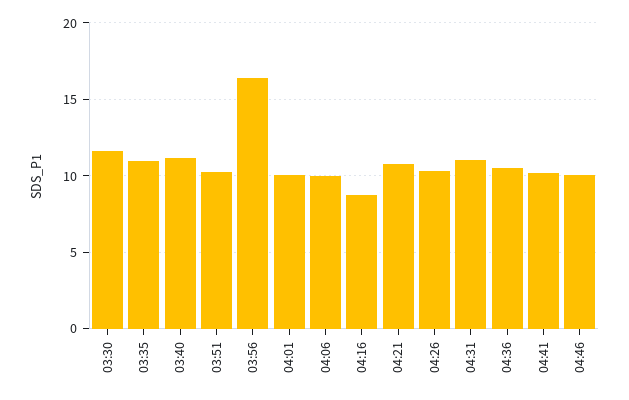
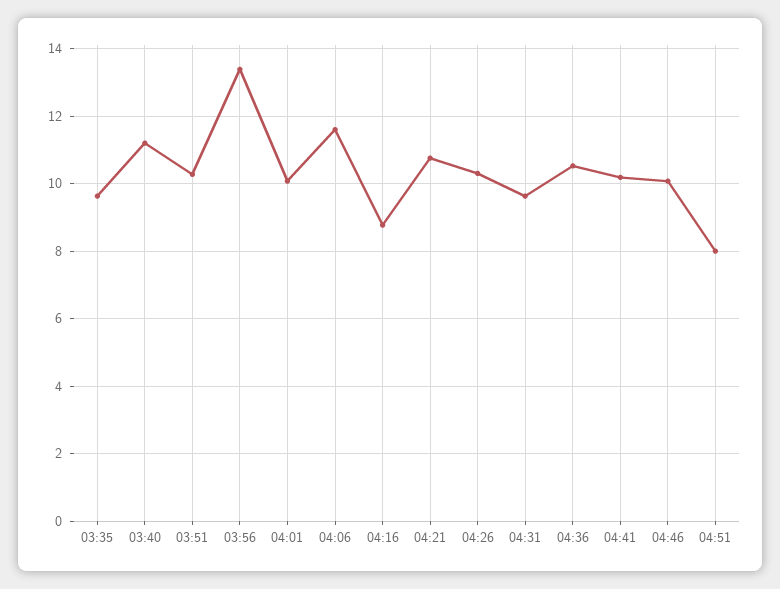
03:30: 11.5 -> none
03:35: 11 -> 9.6
03:56: 16.5 -> 13.4
04:06: 10 -> 11.6
04:31: 11 -> 9.6
04:51: none -> 8

